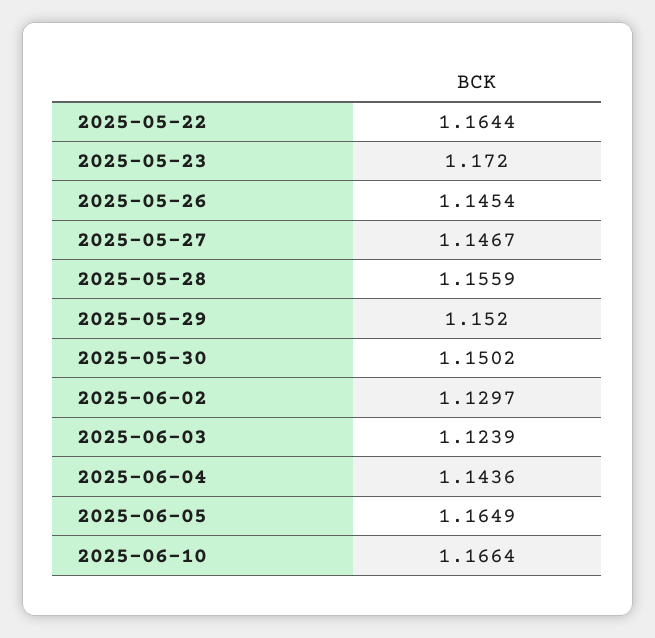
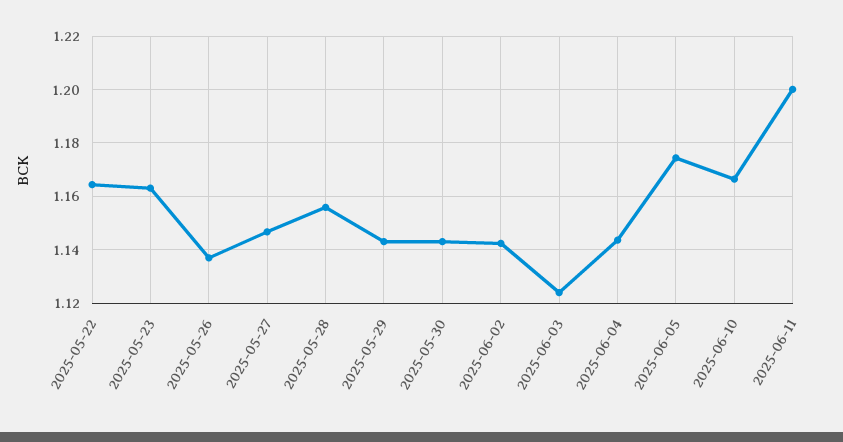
2025-05-23: 1.172 -> 1.1625
2025-05-26: 1.1454 -> 1.1375
2025-05-29: 1.152 -> 1.1425
2025-05-30: 1.1502 -> 1.1425
2025-06-02: 1.1297 -> 1.1425
2025-06-05: 1.1649 -> 1.175
2025-06-11: none -> 1.2

